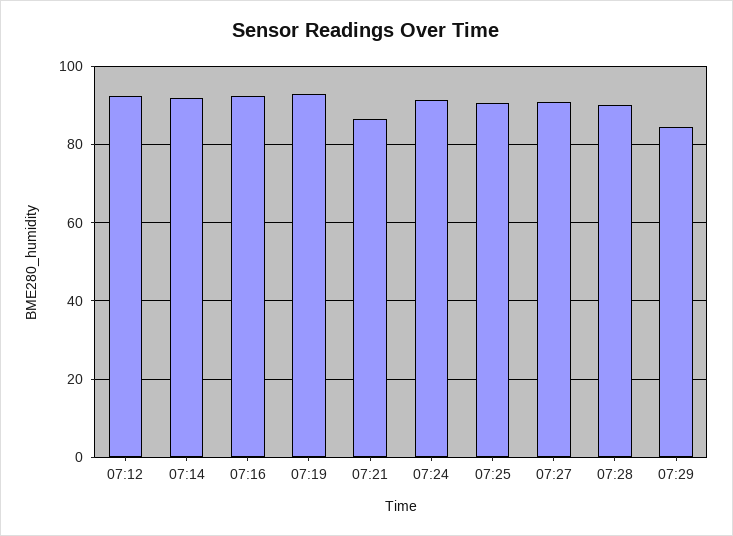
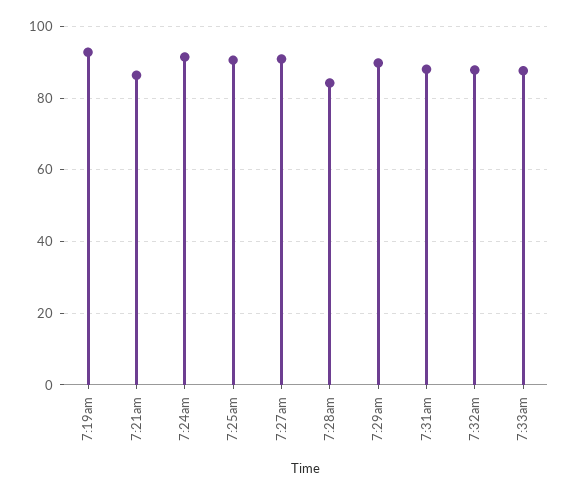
07:12: 92 -> none
07:14: 92 -> none
07:16: 92 -> none
07:28: 90 -> 84
07:29: 84 -> 90
7:31am: none -> 88
7:32am: none -> 88
7:33am: none -> 88

